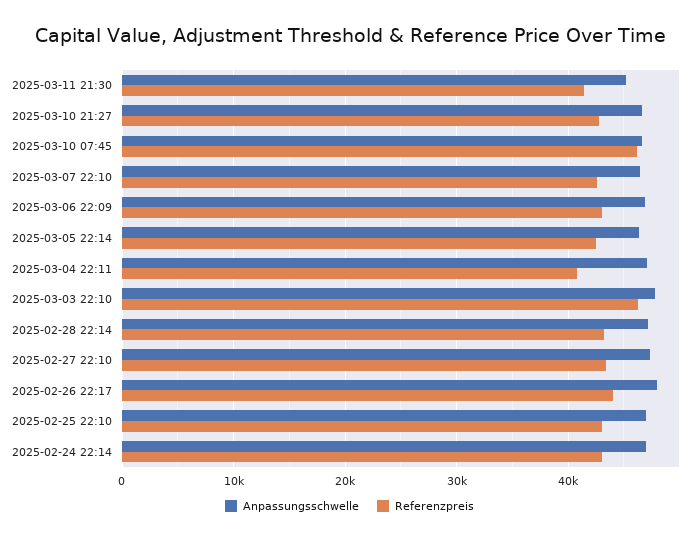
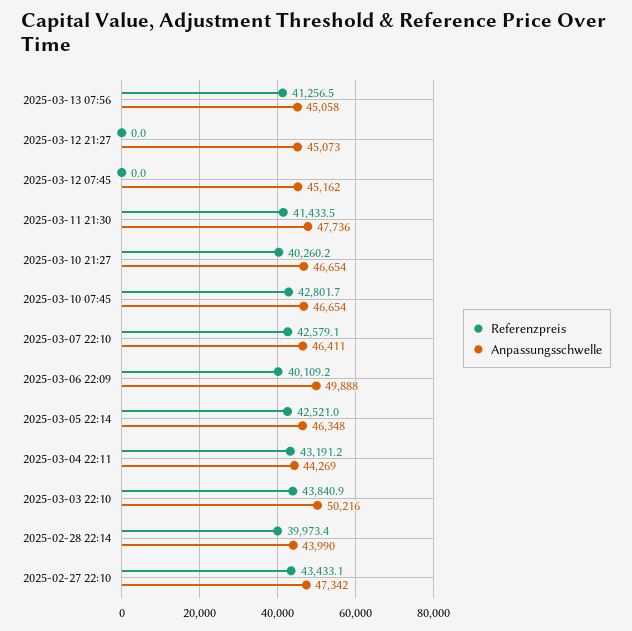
Anpassungsschwelle, 2025-03-11 21:30: 45000 -> 47736
Referenzpreis, 2025-03-10 21:27: 43000 -> 40260.2
Referenzpreis, 2025-03-10 07:45: 46000 -> 42801.7
Anpassungsschwelle, 2025-03-06 22:09: 47000 -> 49888
Referenzpreis, 2025-03-06 22:09: 43000 -> 40109.2
Anpassungsschwelle, 2025-03-04 22:11: 47000 -> 44269
Referenzpreis, 2025-03-04 22:11: 41000 -> 43191.2
Anpassungsschwelle, 2025-03-03 22:10: 48000 -> 50216
Referenzpreis, 2025-03-03 22:10: 46000 -> 43840.9
Anpassungsschwelle, 2025-02-28 22:14: 47000 -> 43990
Referenzpreis, 2025-02-28 22:14: 43000 -> 39973.4
Anpassungsschwelle, 2025-02-26 22:17: 48000 -> none
Referenzpreis, 2025-02-26 22:17: 44000 -> none
Anpassungsschwelle, 2025-02-25 22:10: 47000 -> none
Referenzpreis, 2025-02-25 22:10: 43000 -> none
Anpassungsschwelle, 2025-02-24 22:14: 47000 -> none
Referenzpreis, 2025-02-24 22:14: 43000 -> none
Referenzpreis, 2025-03-13 07:56: none -> 41256.5
Anpassungsschwelle, 2025-03-13 07:56: none -> 45058
Referenzpreis, 2025-03-12 21:27: none -> 0
Anpassungsschwelle, 2025-03-12 21:27: none -> 45073
Referenzpreis, 2025-03-12 07:45: none -> 0
Anpassungsschwelle, 2025-03-12 07:45: none -> 45162

